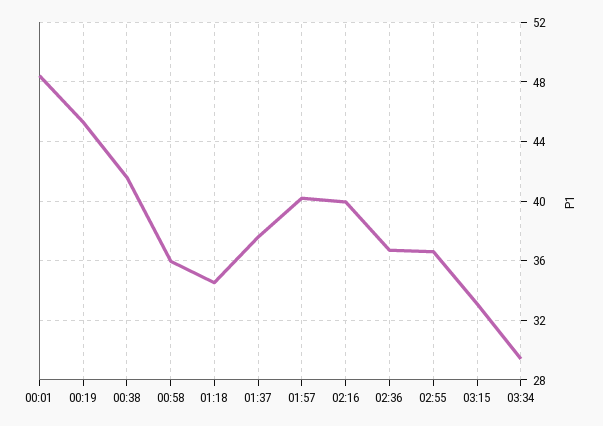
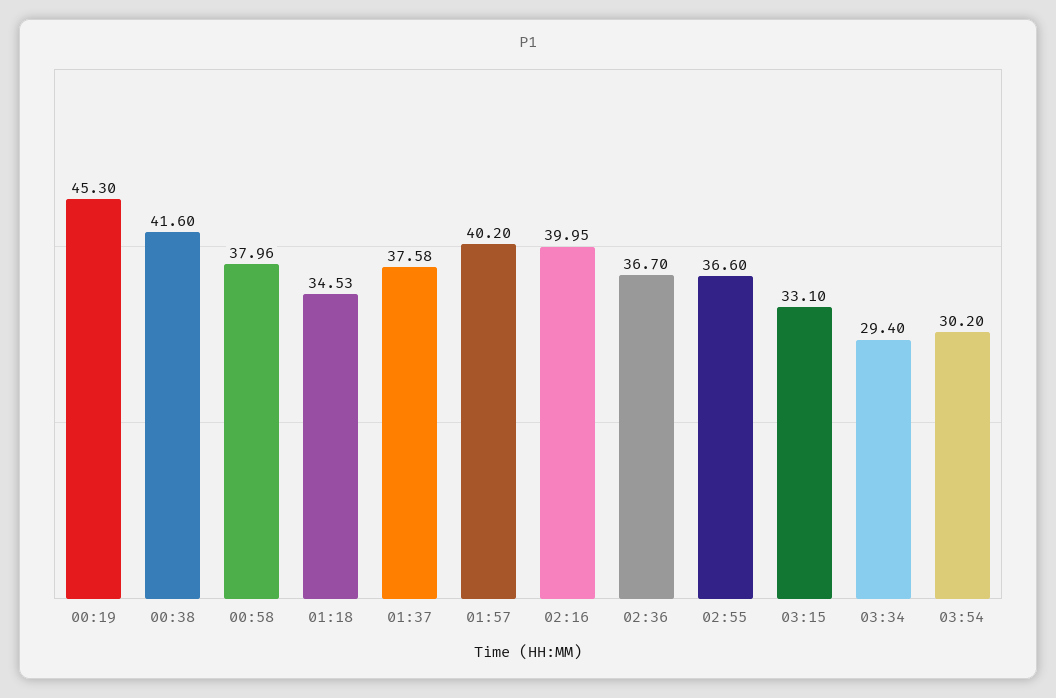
00:01: 48.5 -> none
00:58: 36 -> 37.96
03:54: none -> 30.2

